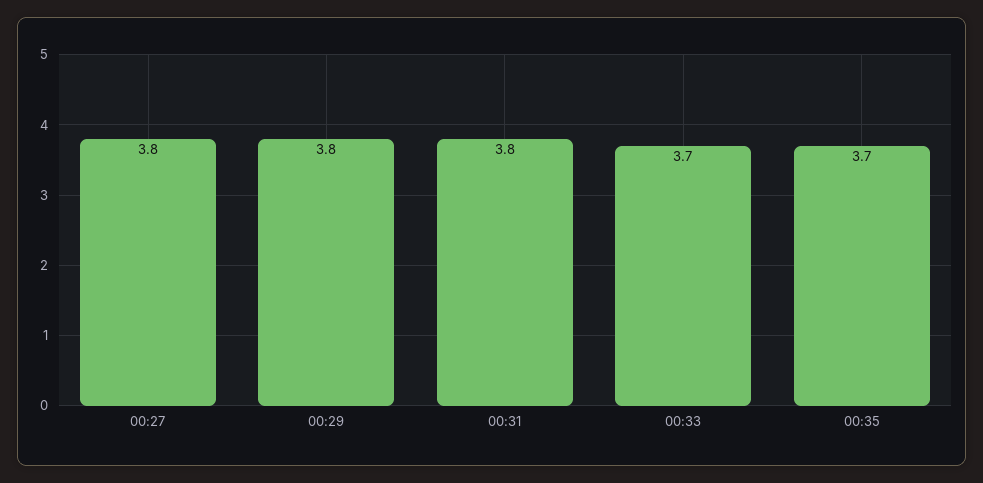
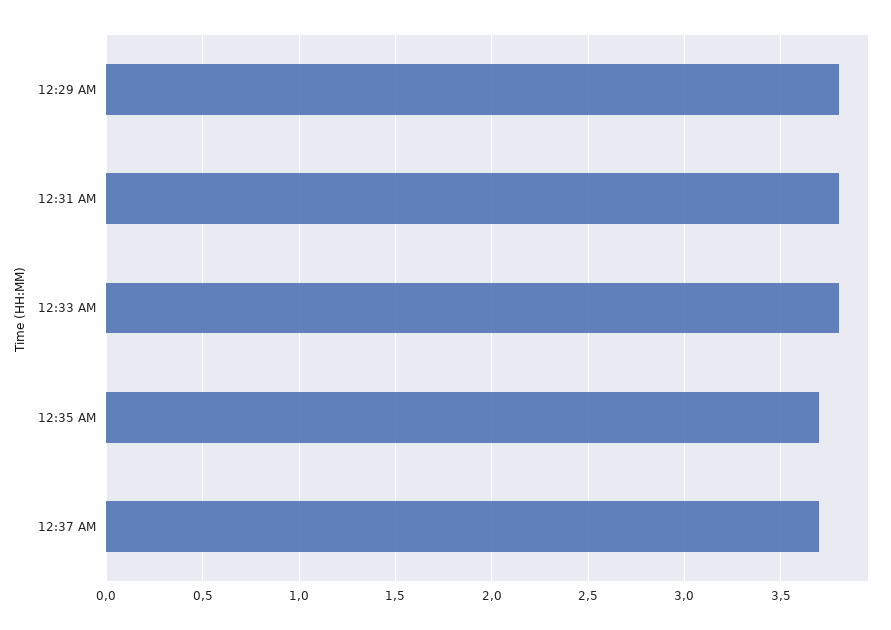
00:27: 3.8 -> none
00:33: 3.7 -> 3.8
12:37 AM: none -> 3.7

